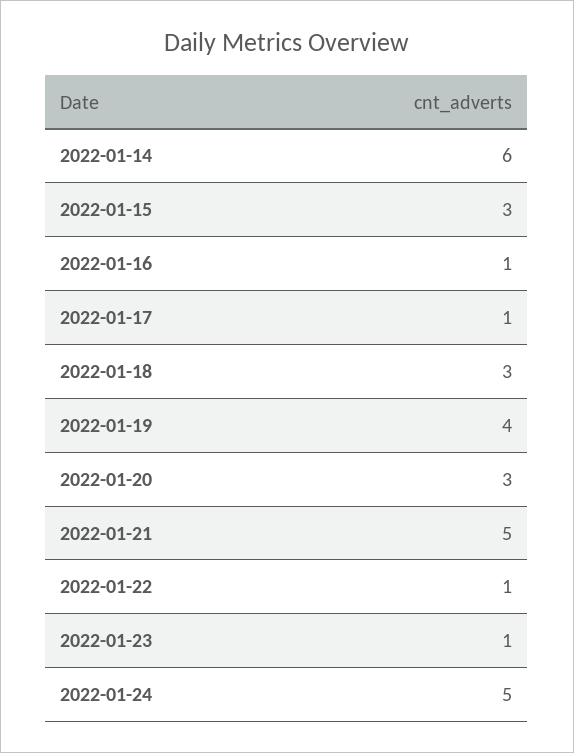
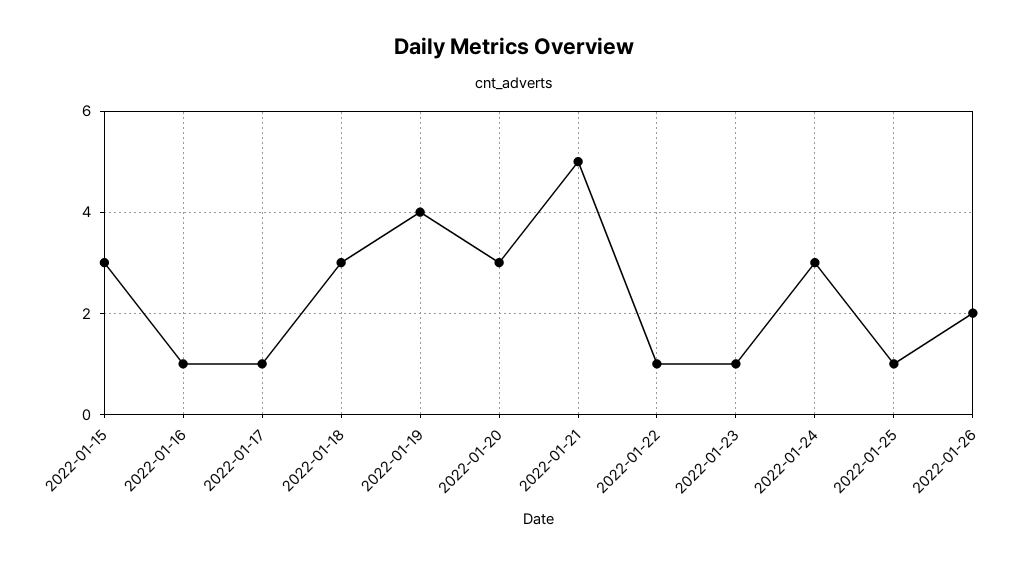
2022-01-14: 6 -> none
2022-01-24: 5 -> 3
2022-01-25: none -> 1
2022-01-26: none -> 2

